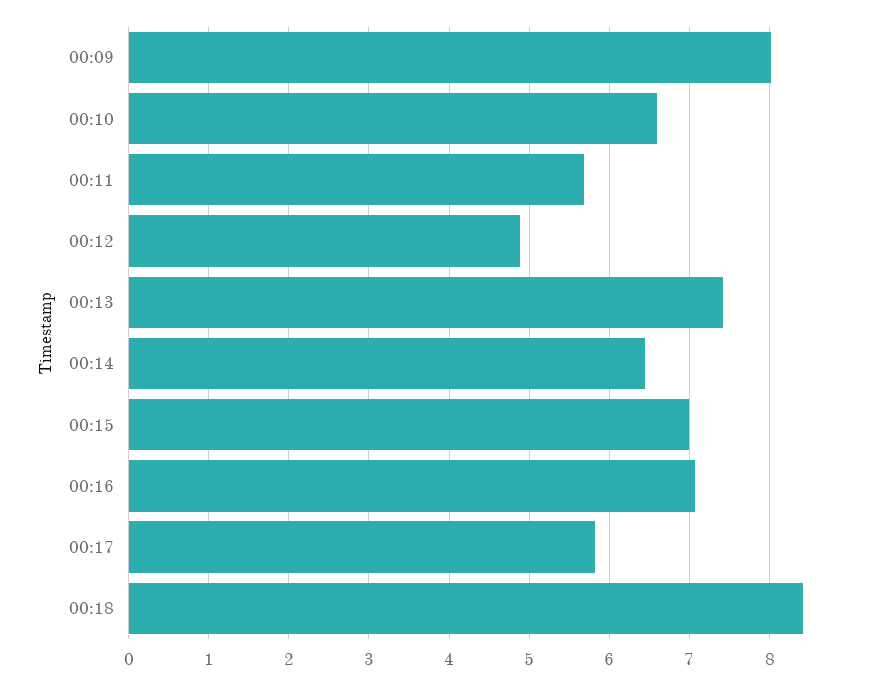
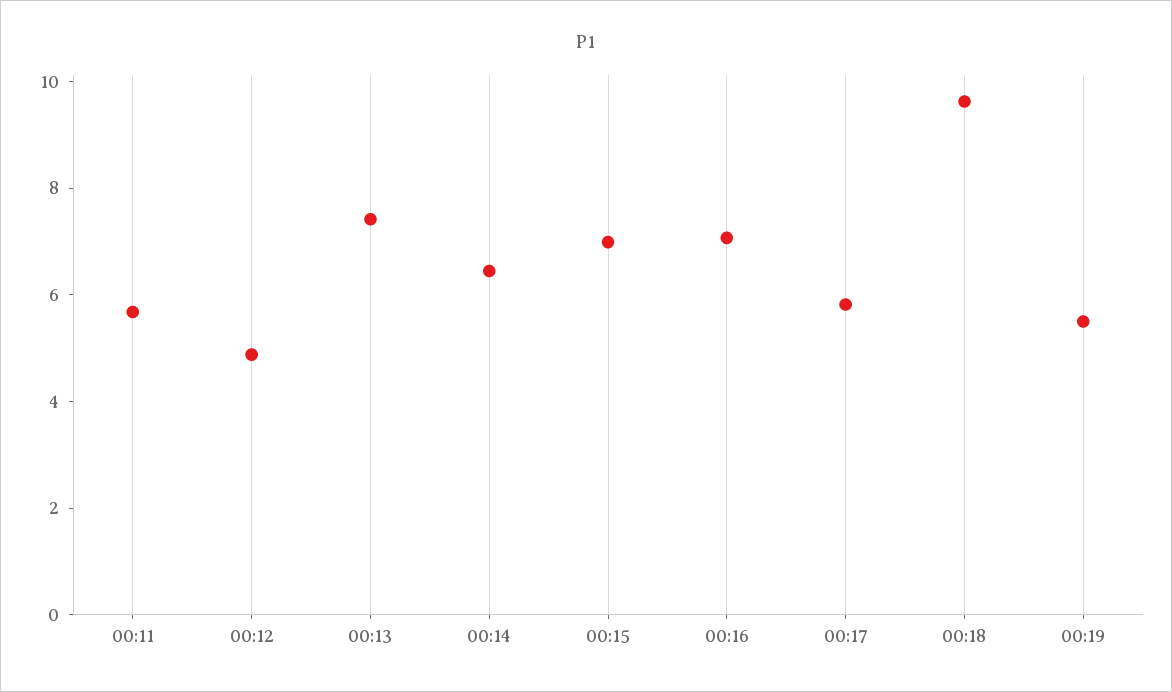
00:09: 8 -> none
00:10: 6.6 -> none
00:18: 8.4 -> 9.5
00:19: none -> 5.5

